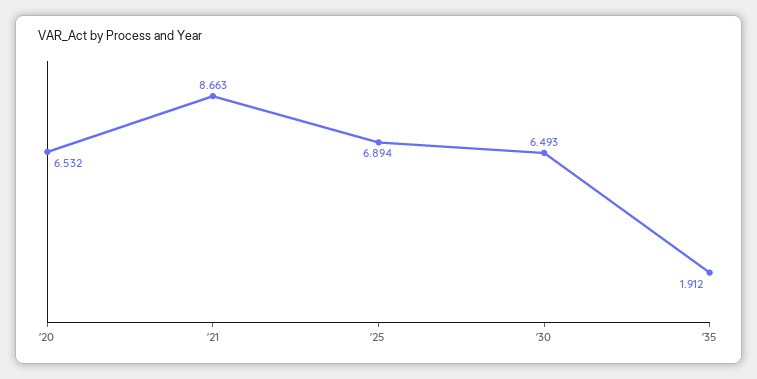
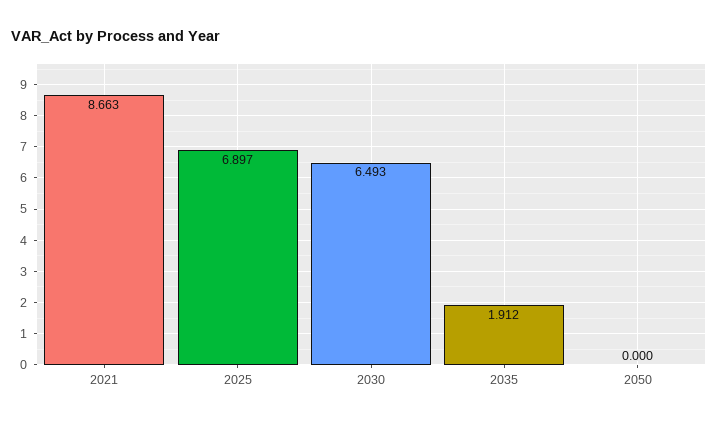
'20: 6.532 -> none
'25: 6.894 -> 6.897
2050: none -> 0

